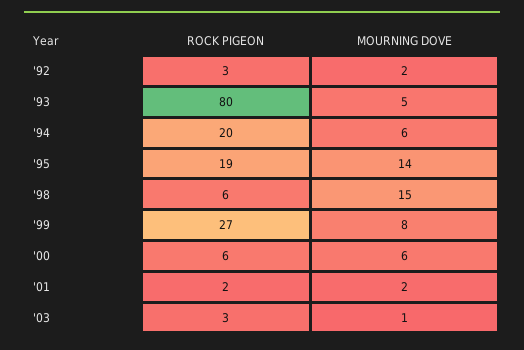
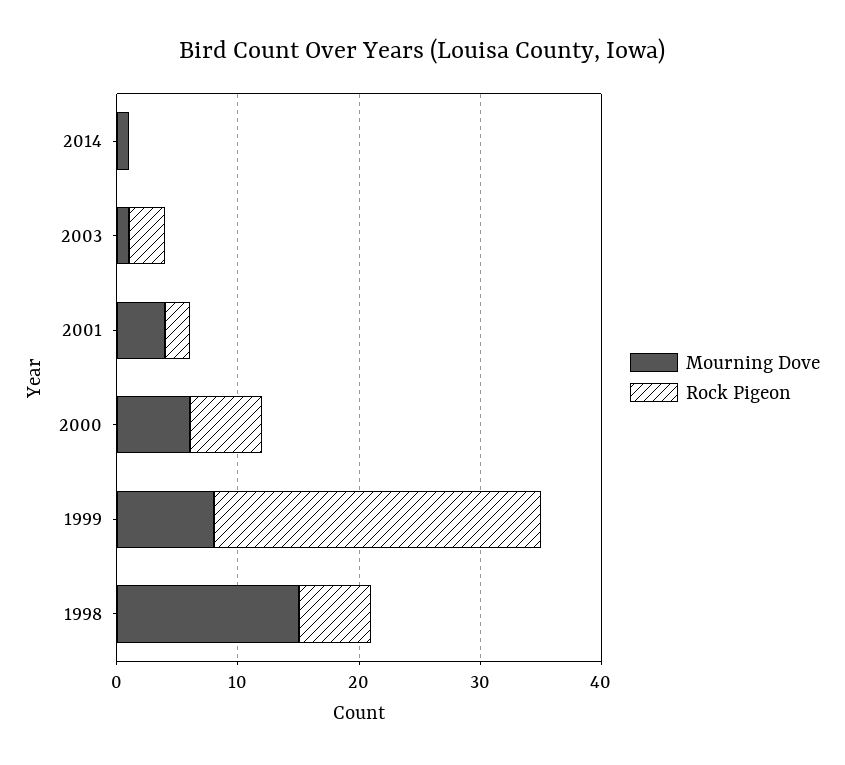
ROCK PIGEON, '92: 3 -> none
MOURNING DOVE, '92: 2 -> none
ROCK PIGEON, '93: 80 -> none
MOURNING DOVE, '93: 5 -> none
ROCK PIGEON, '94: 20 -> none
MOURNING DOVE, '94: 6 -> none
ROCK PIGEON, '95: 19 -> none
MOURNING DOVE, '95: 14 -> none
MOURNING DOVE, '01: 2 -> 4
MOURNING DOVE, 2014: none -> 1
ROCK PIGEON, 2014: none -> 0

